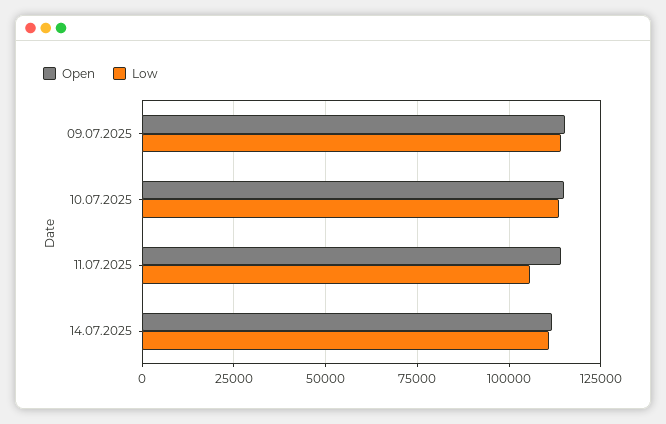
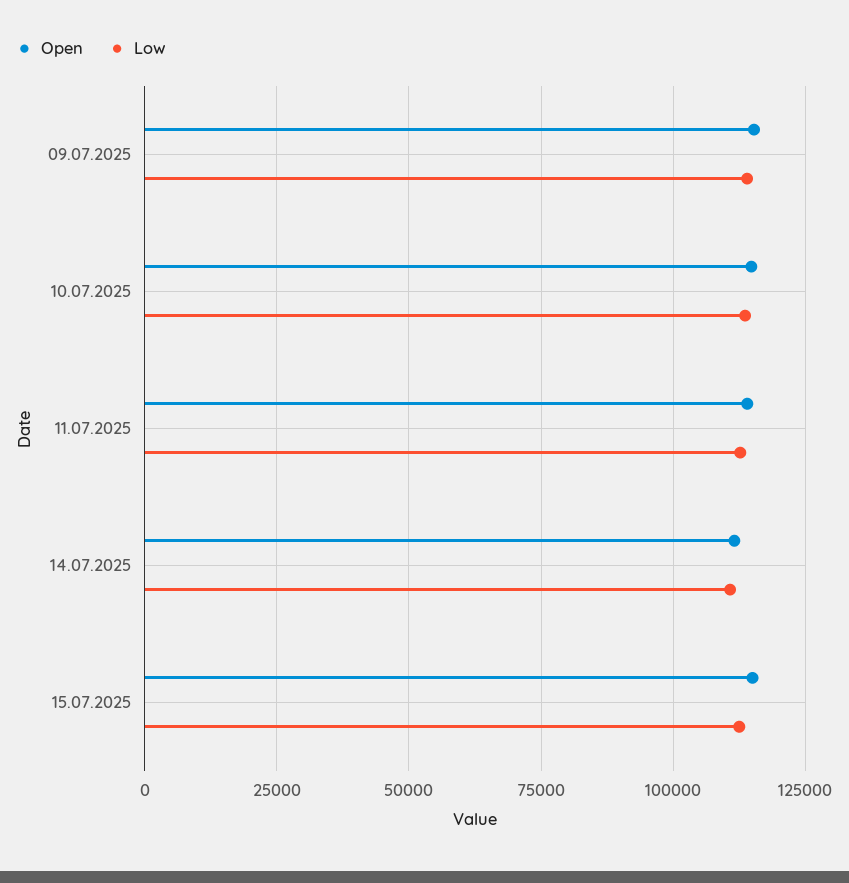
Low, 11.07.2025: 105000 -> 112500
Open, 15.07.2025: none -> 115000
Low, 15.07.2025: none -> 112500

